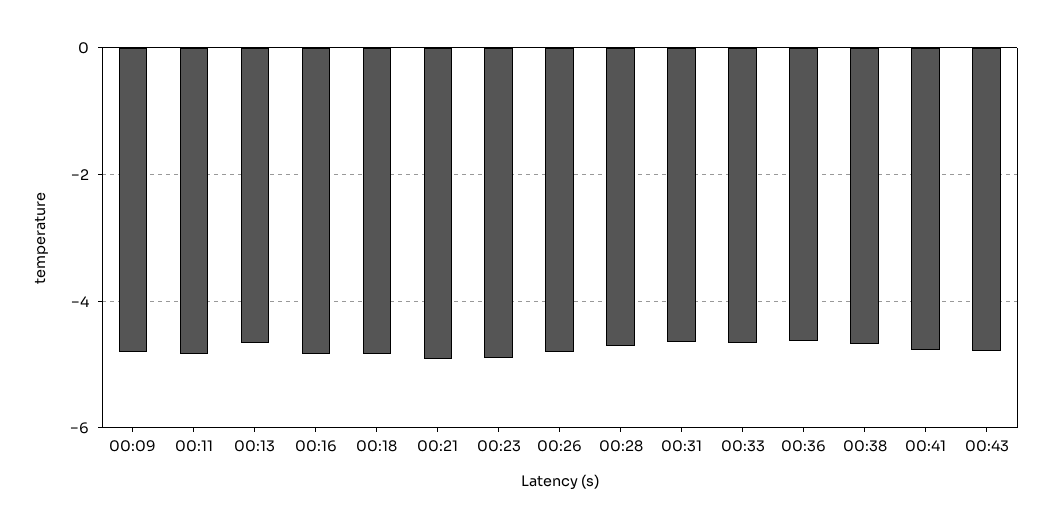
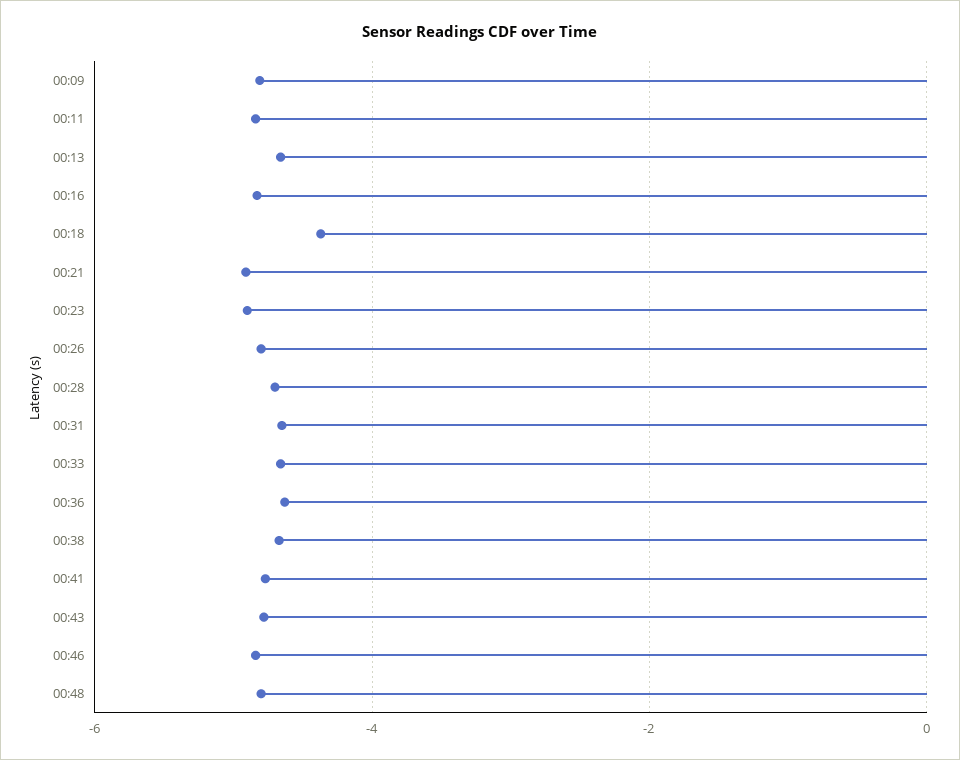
00:18: -4.8 -> -4.4
00:46: none -> -4.8
00:48: none -> -4.8

